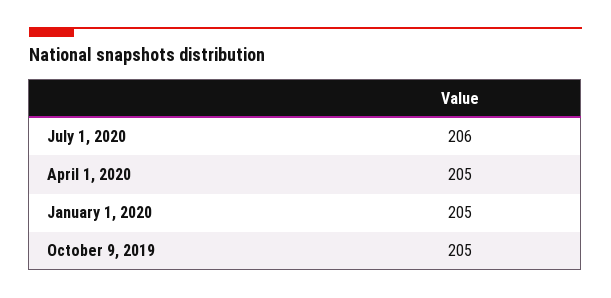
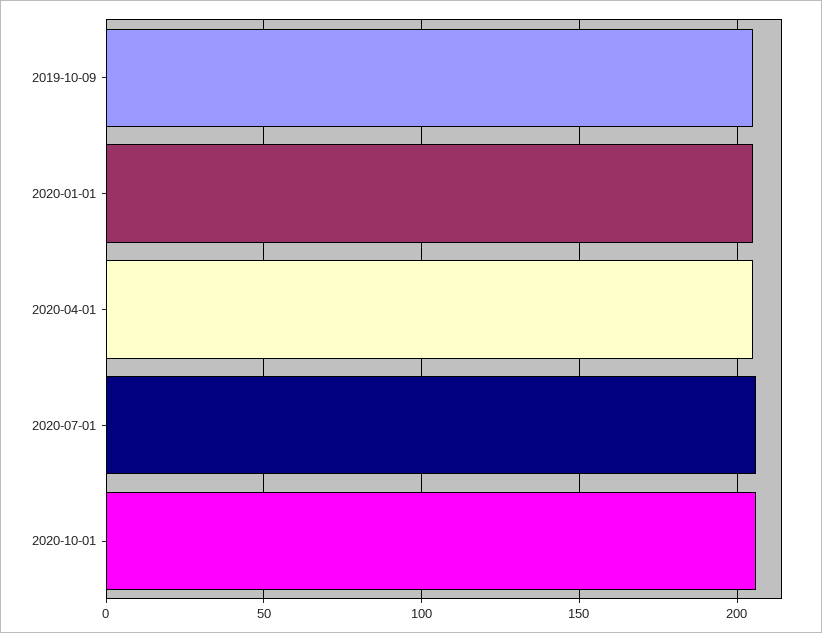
2020-10-01: none -> 205

